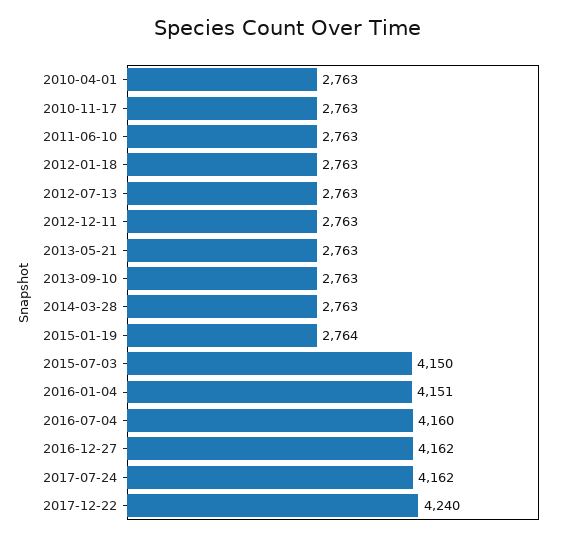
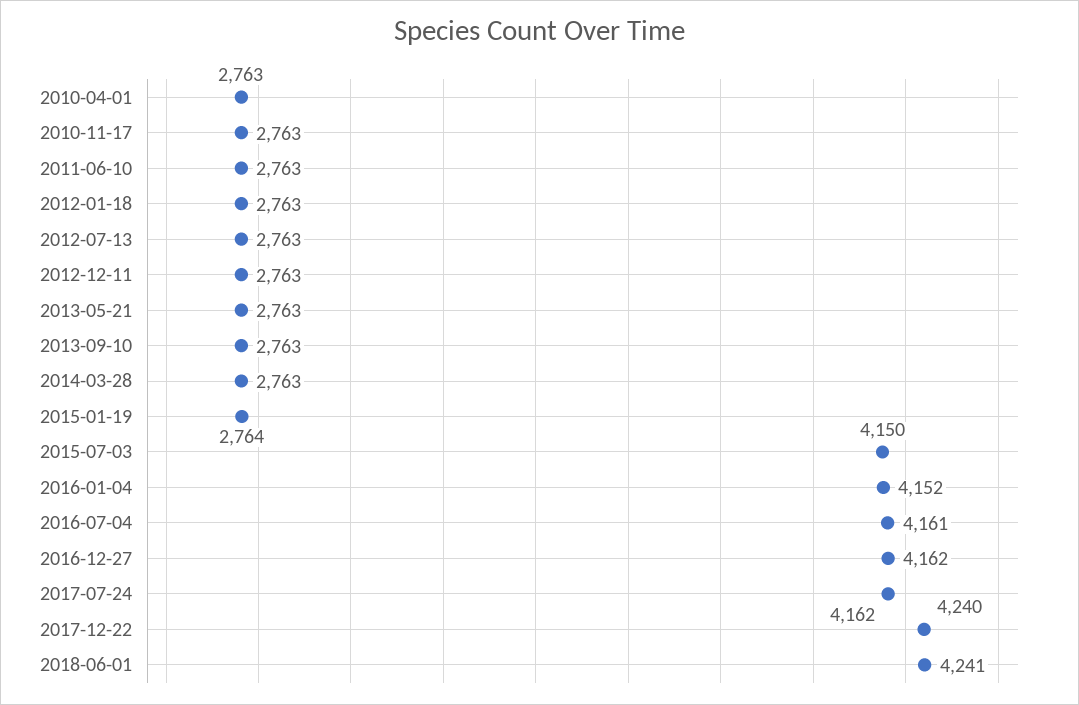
2016-01-04: 4151 -> 4152
2016-07-04: 4160 -> 4161
2018-06-01: none -> 4241

